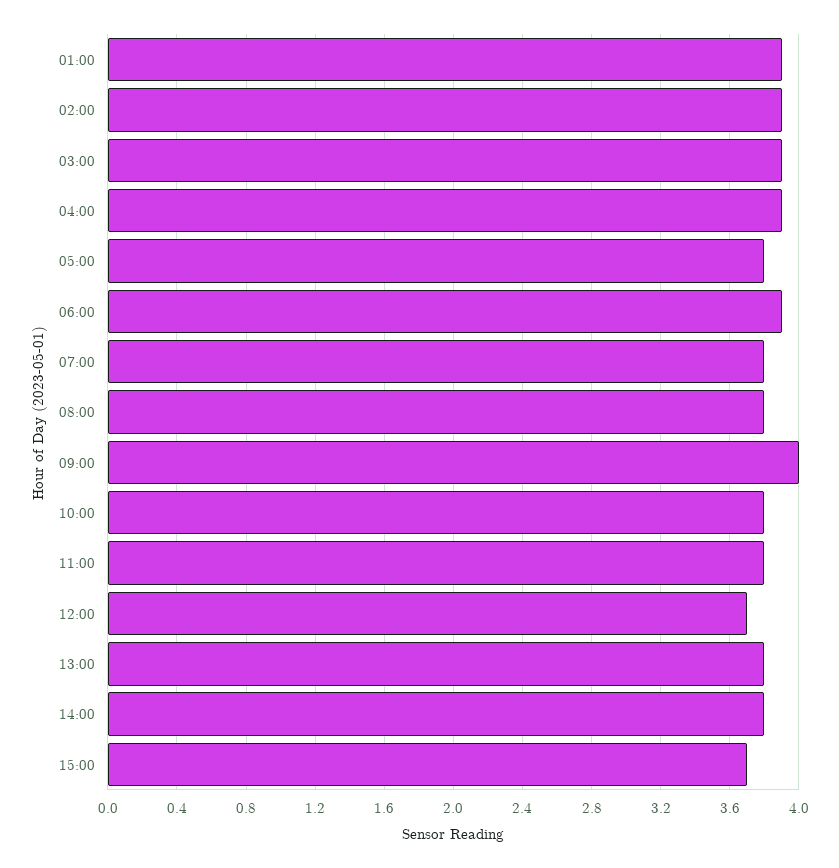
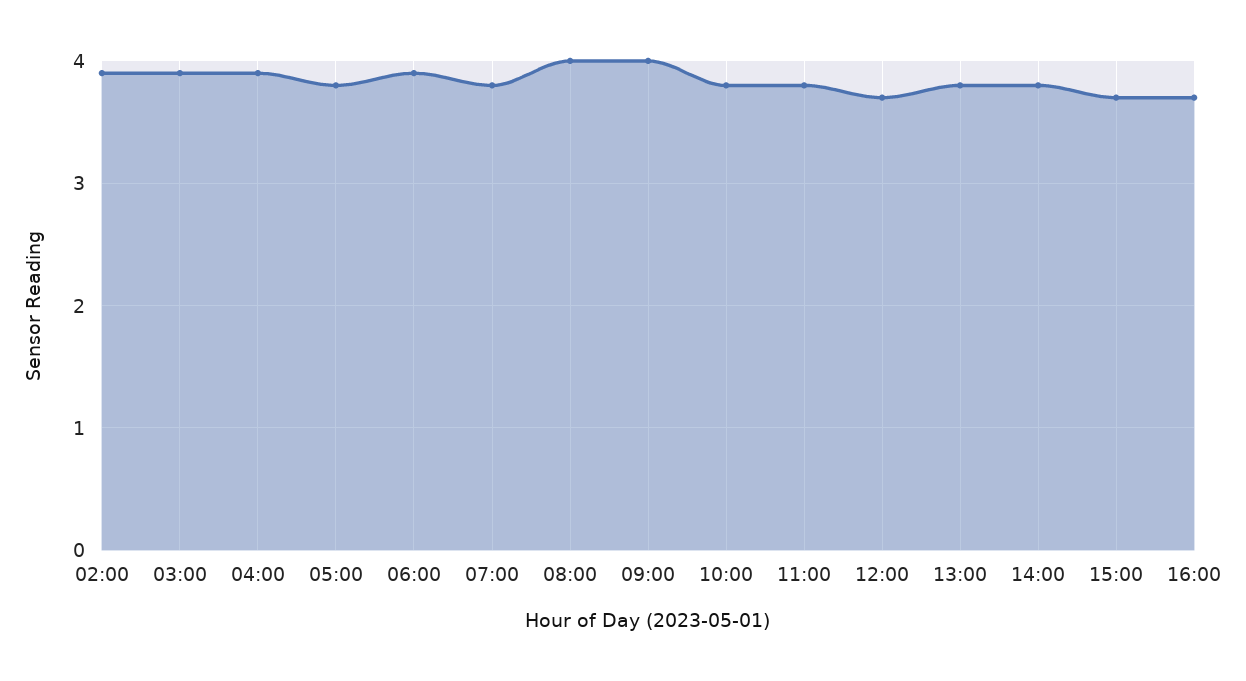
01:00: 3.9 -> none
08:00: 3.8 -> 4
16:00: none -> 3.7

